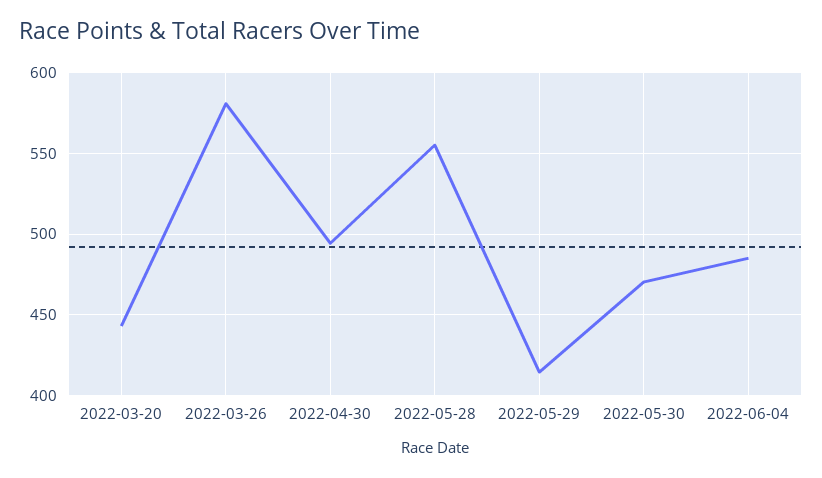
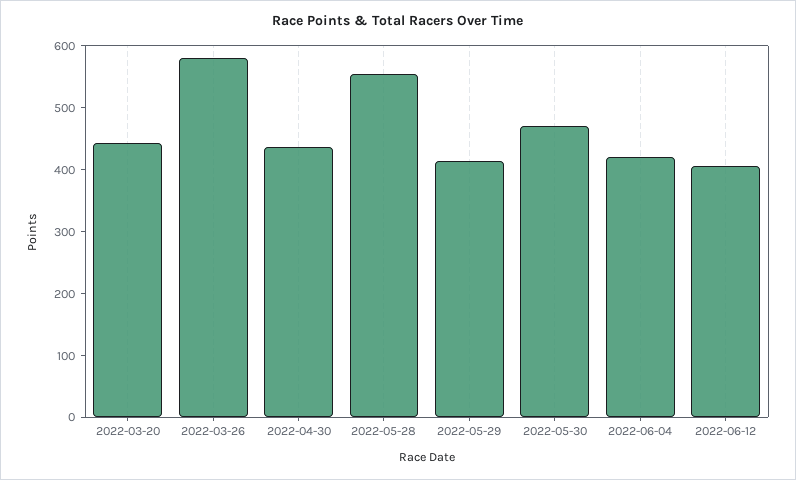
2022-04-30: 495 -> 440
2022-06-04: 485 -> 420
2022-06-12: none -> 400

